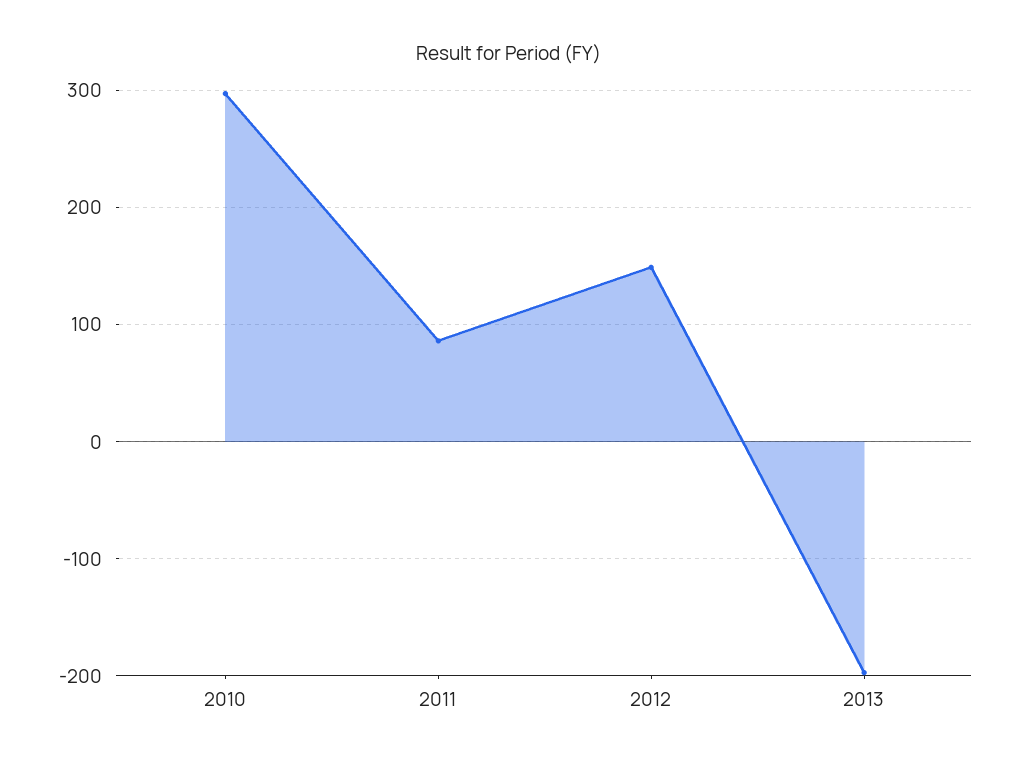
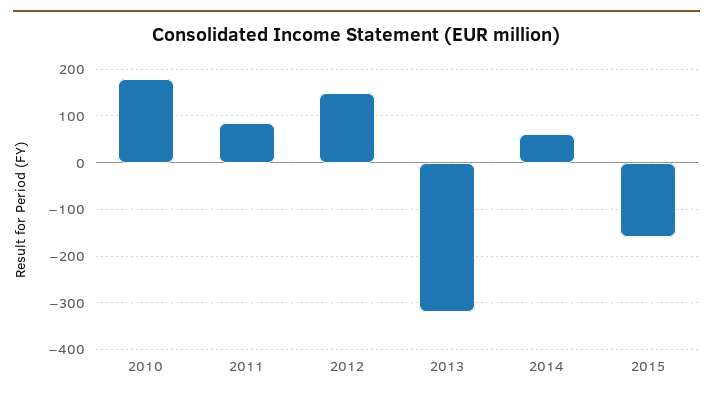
2010: 300 -> 180
2013: -200 -> -320
2014: none -> 60
2015: none -> -160

